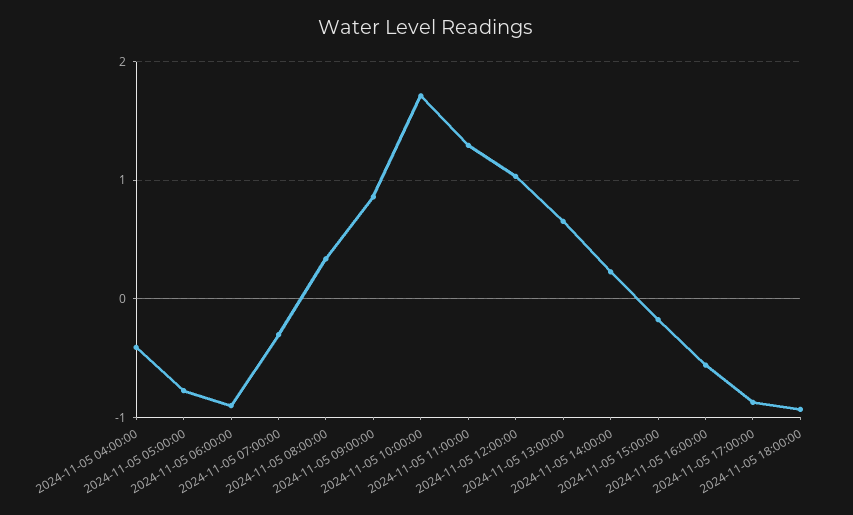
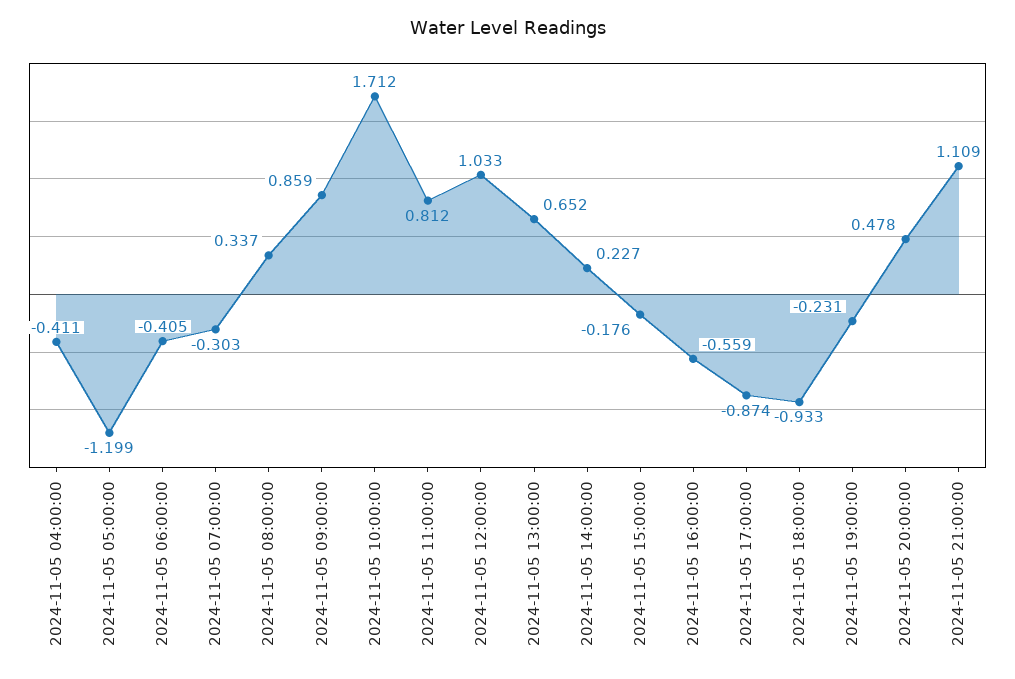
2024-11-05 05:00:00: -0.8 -> -1.199
2024-11-05 06:00:00: -0.9 -> -0.405
2024-11-05 11:00:00: 1.3 -> 0.812
2024-11-05 19:00:00: none -> -0.231
2024-11-05 20:00:00: none -> 0.478
2024-11-05 21:00:00: none -> 1.109

